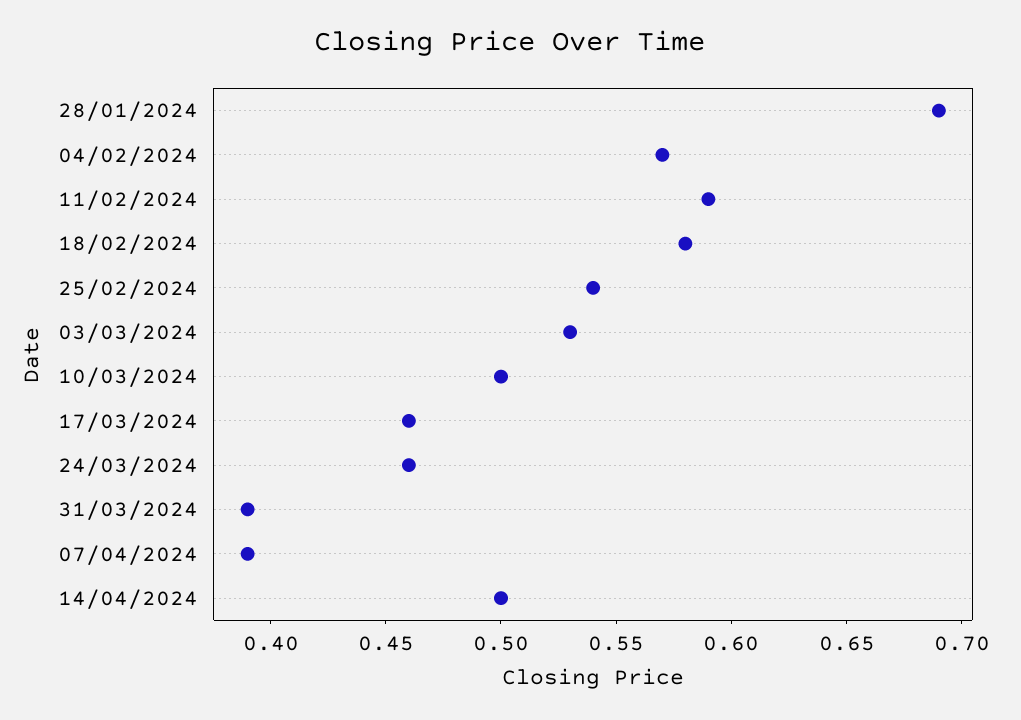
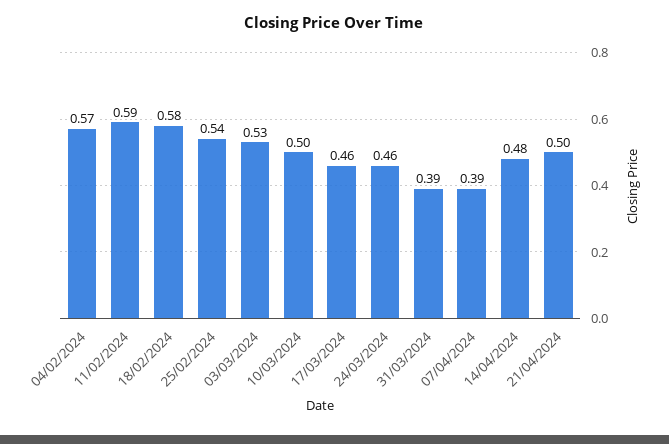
28/01/2024: 0.69 -> none
14/04/2024: 0.5 -> 0.48
21/04/2024: none -> 0.5

